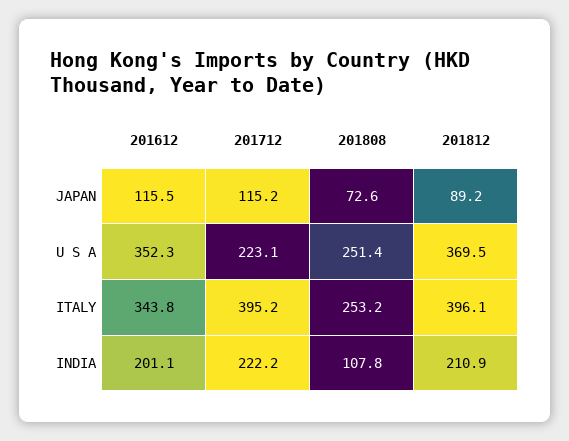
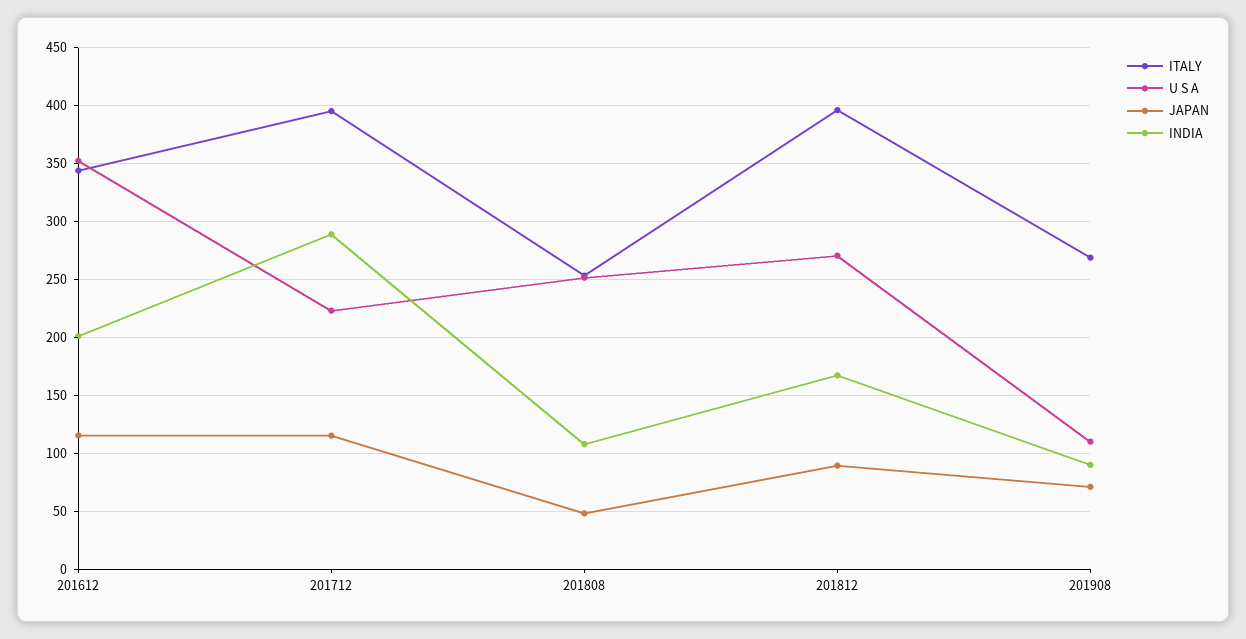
JAPAN, 201808: 72.6 -> 50
U S A, 201812: 369.5 -> 270
INDIA, 201712: 222.2 -> 290
INDIA, 201812: 210.9 -> 170
ITALY, 201908: none -> 270
U S A, 201908: none -> 110
JAPAN, 201908: none -> 70
INDIA, 201908: none -> 90

